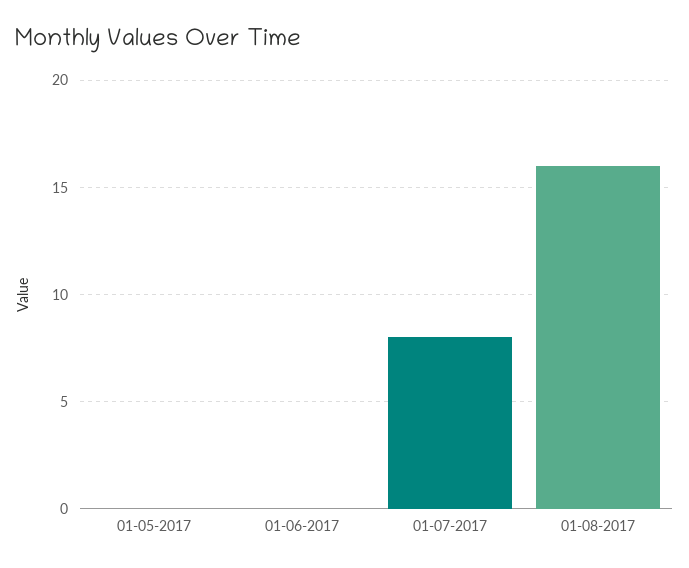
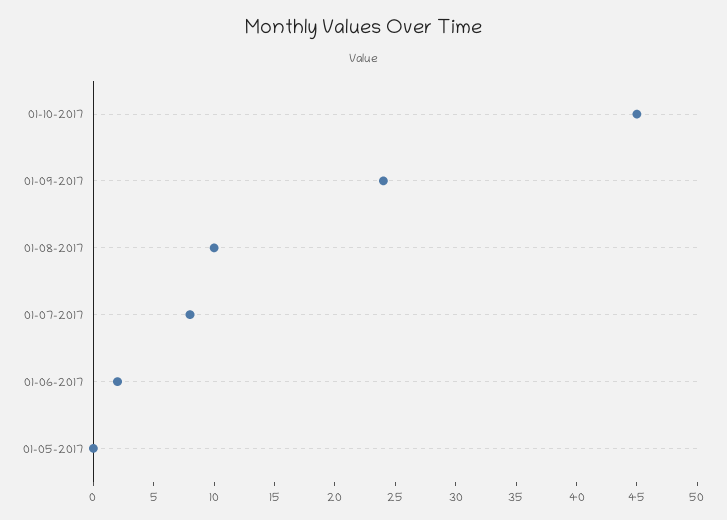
01-06-2017: 0 -> 2
01-08-2017: 16 -> 10
01-10-2017: none -> 45
01-09-2017: none -> 24

